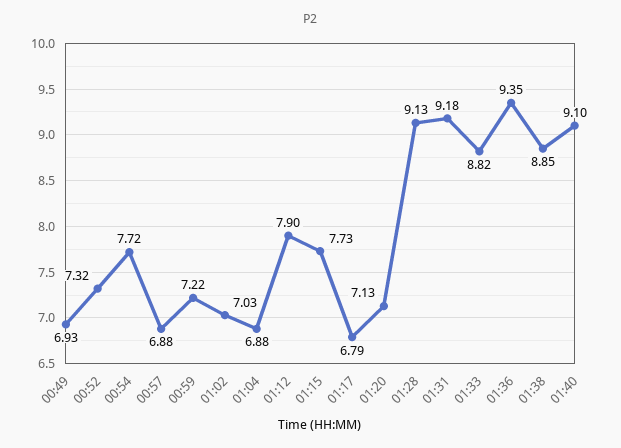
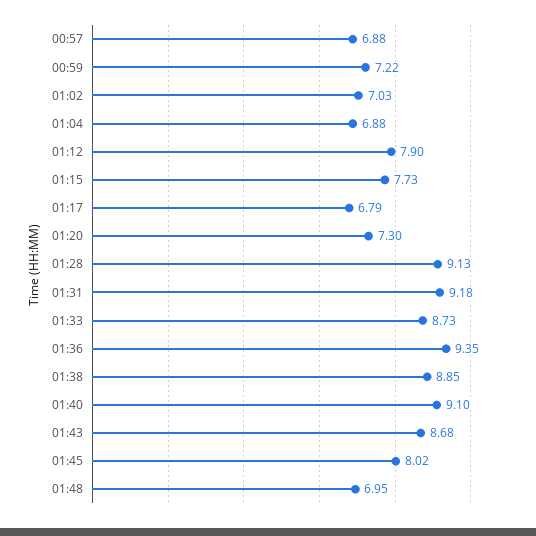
00:49: 6.93 -> none
00:52: 7.32 -> none
00:54: 7.72 -> none
01:20: 7.13 -> 7.3
01:33: 8.82 -> 8.73
01:43: none -> 8.68
01:45: none -> 8.02
01:48: none -> 6.95

